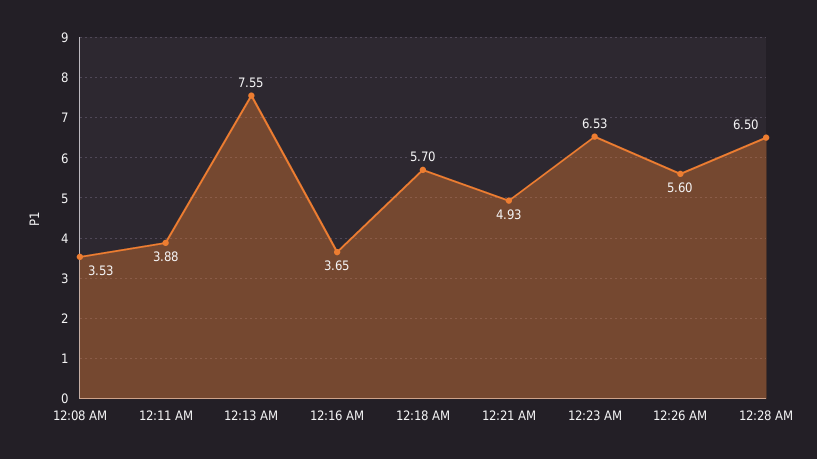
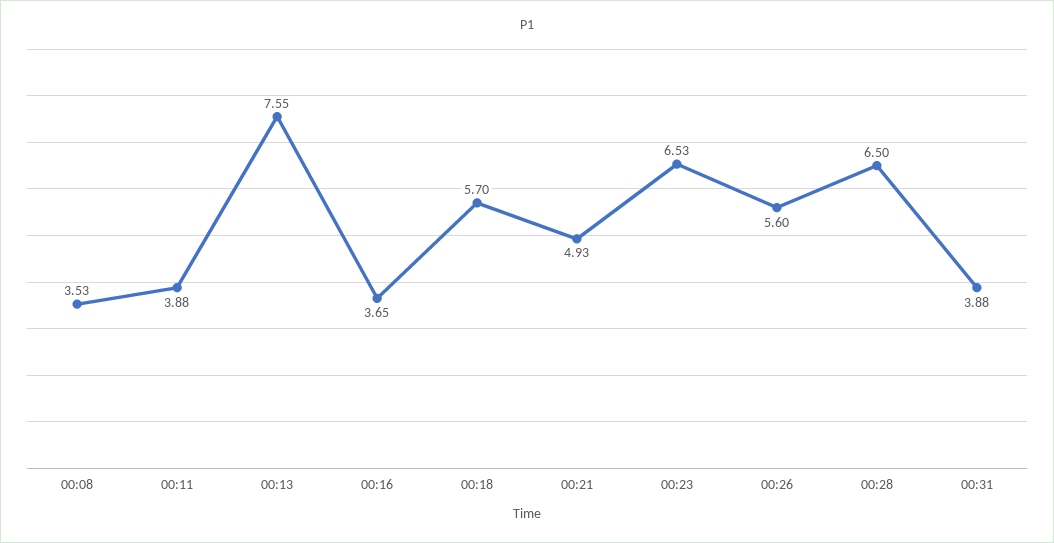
00:31: none -> 3.88

